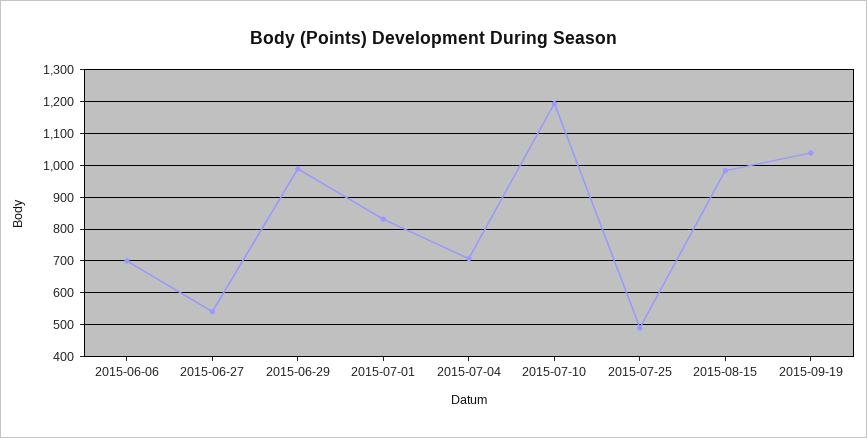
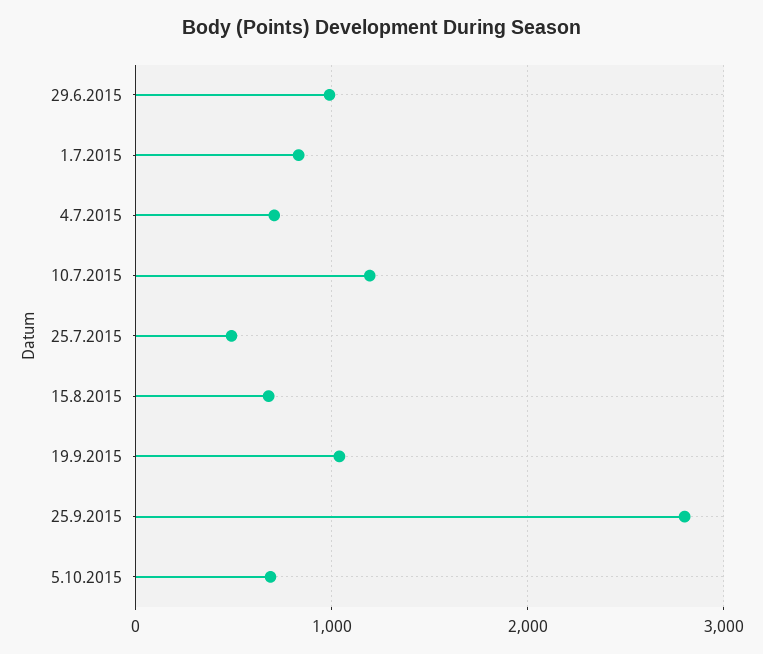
2015-06-06: 700 -> none
2015-06-27: 540 -> none
2015-08-15: 980 -> 700
25.9.2015: none -> 2800
5.10.2015: none -> 700

